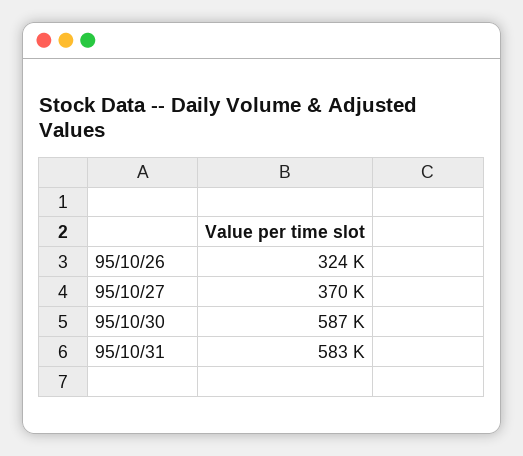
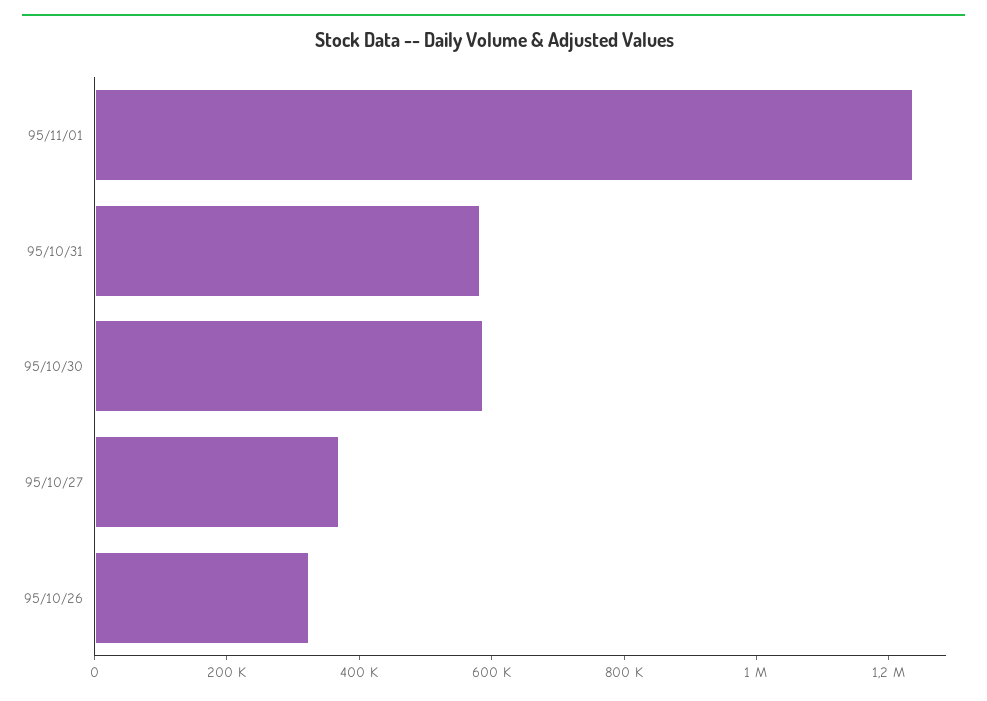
95/11/01: none -> 1250000

